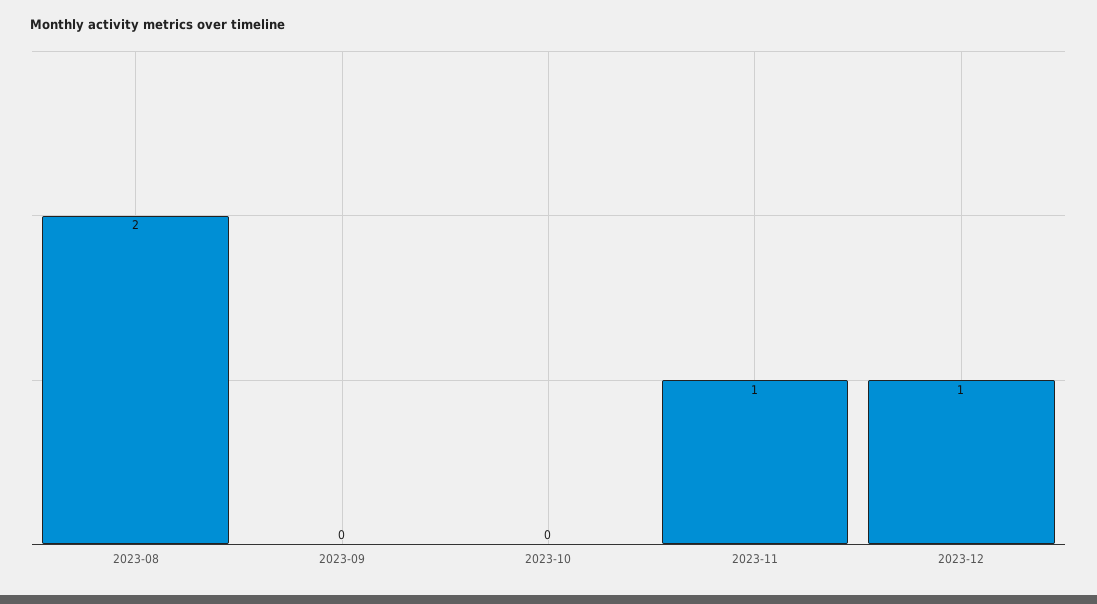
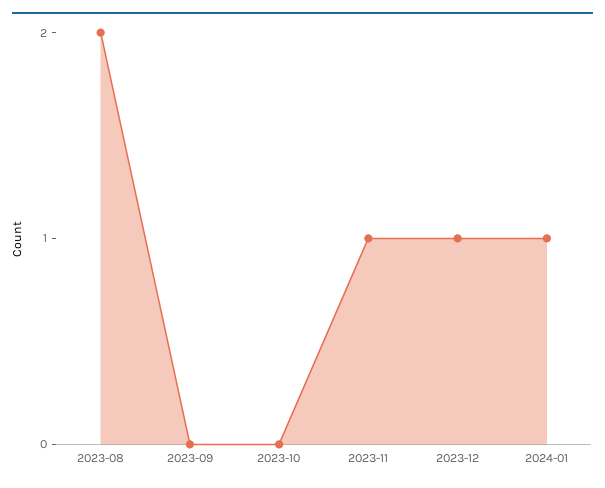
2024-01: none -> 1

